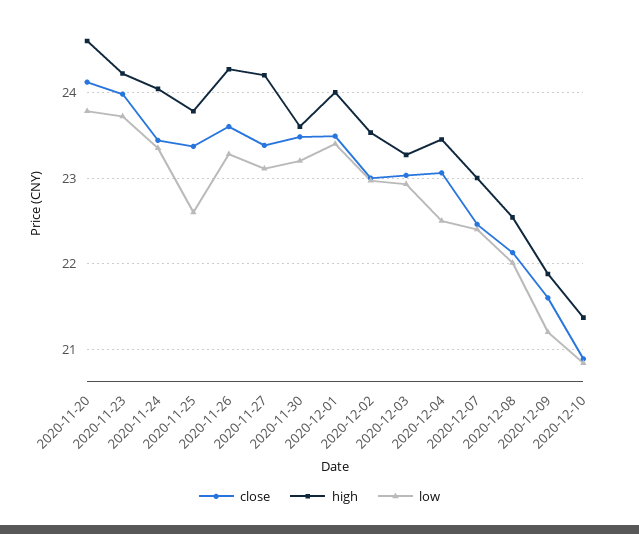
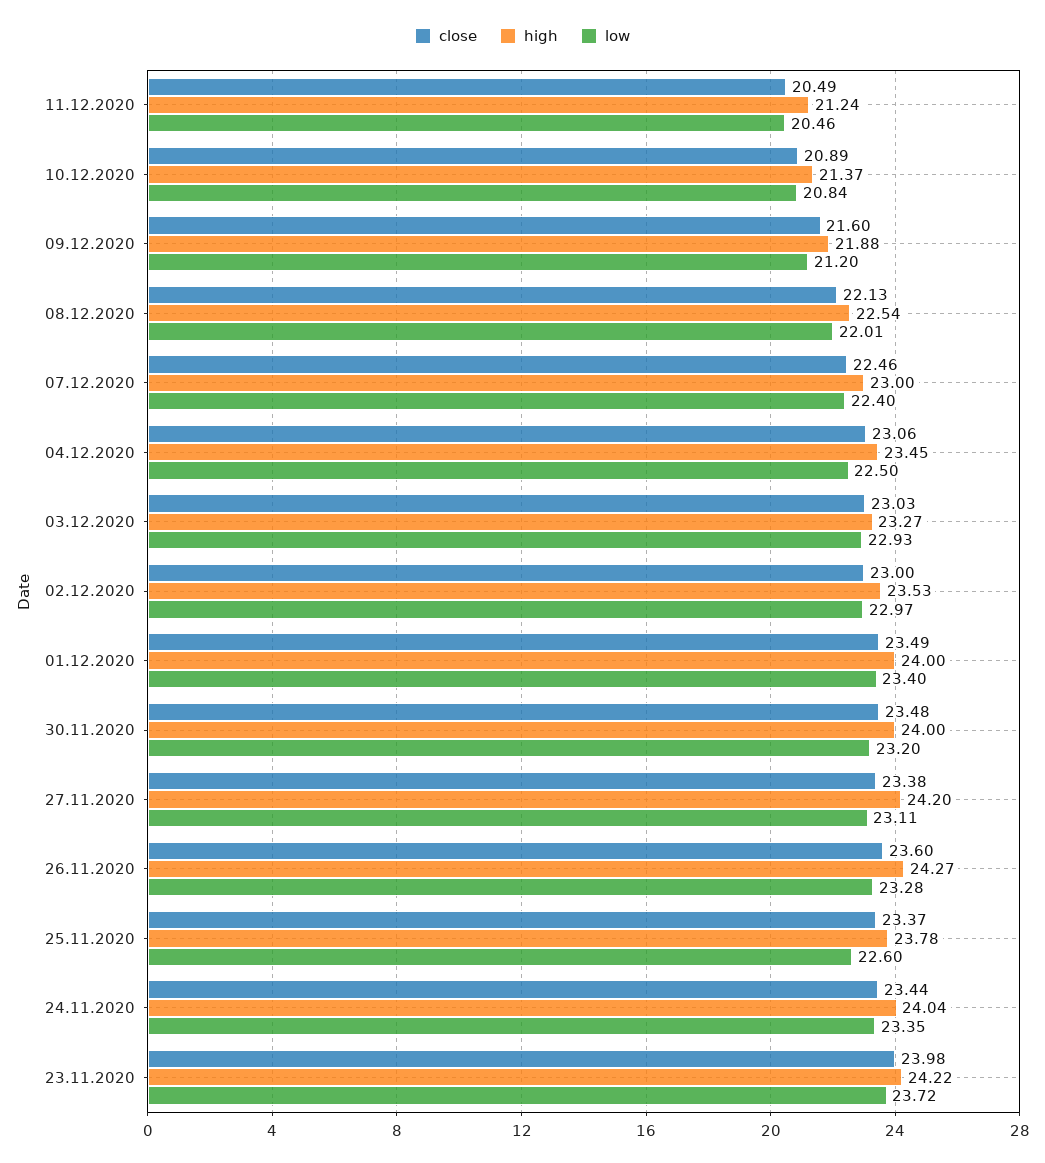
close, 2020-11-20: 24.1 -> none
high, 2020-11-20: 24.6 -> none
low, 2020-11-20: 23.8 -> none
high, 2020-11-30: 23.6 -> 24
close, 11.12.2020: none -> 20.49
high, 11.12.2020: none -> 21.24
low, 11.12.2020: none -> 20.46

